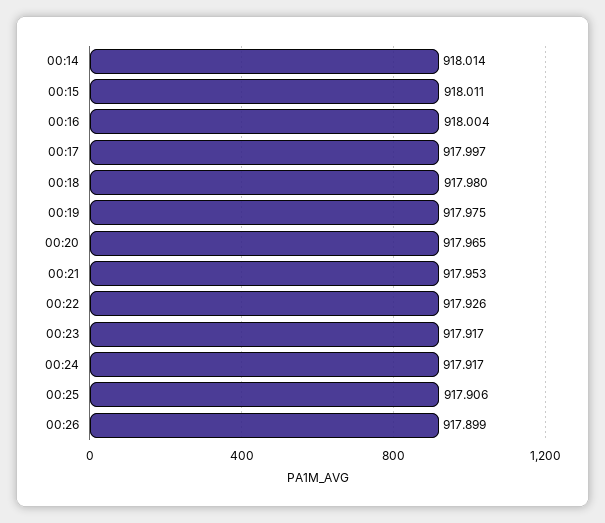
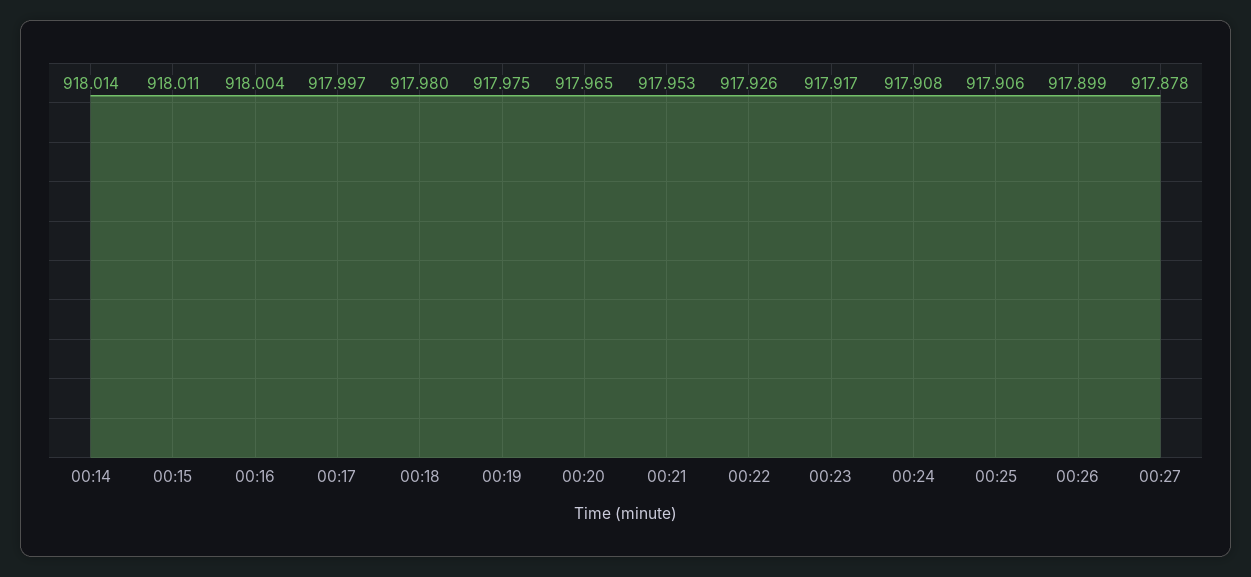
00:24: 917.917 -> 917.908
00:27: none -> 917.878

